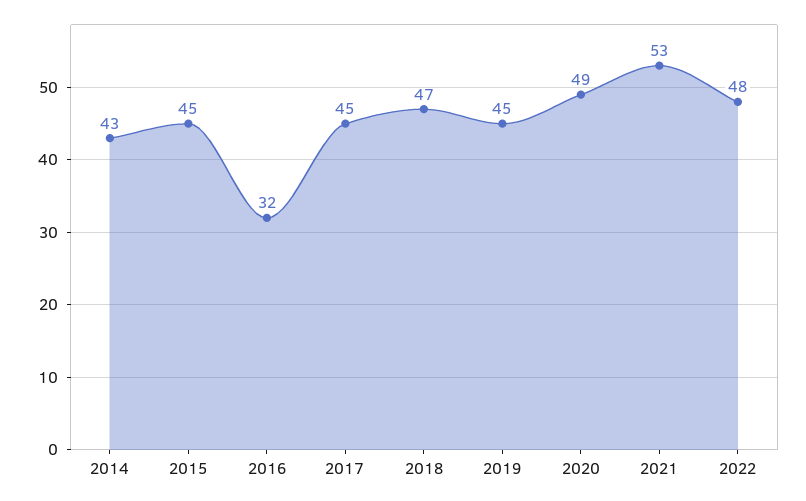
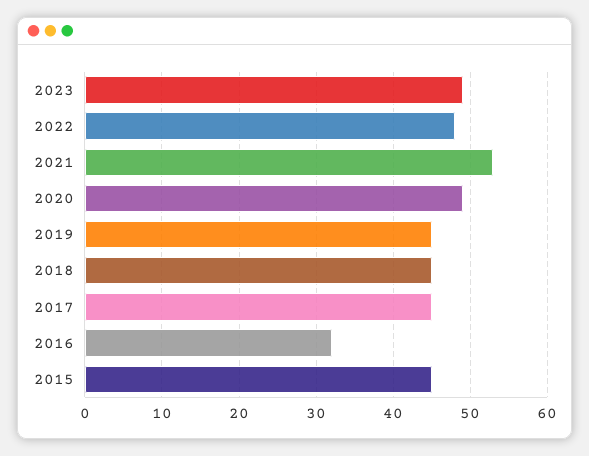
2014: 43 -> none
2018: 47 -> 45
2023: none -> 49

